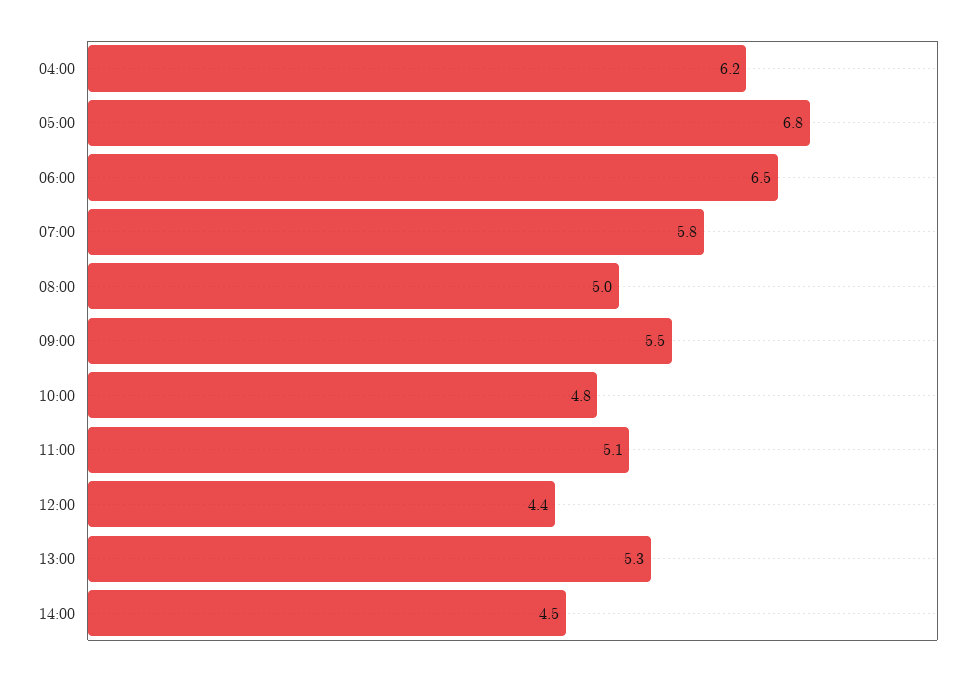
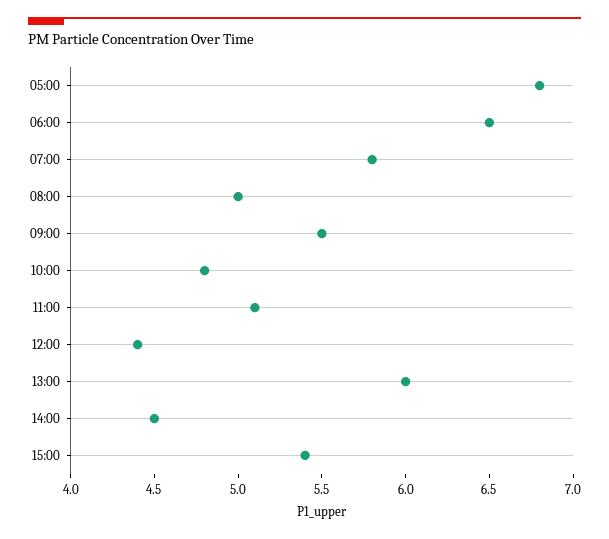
04:00: 6.2 -> none
13:00: 5.3 -> 6
15:00: none -> 5.4

